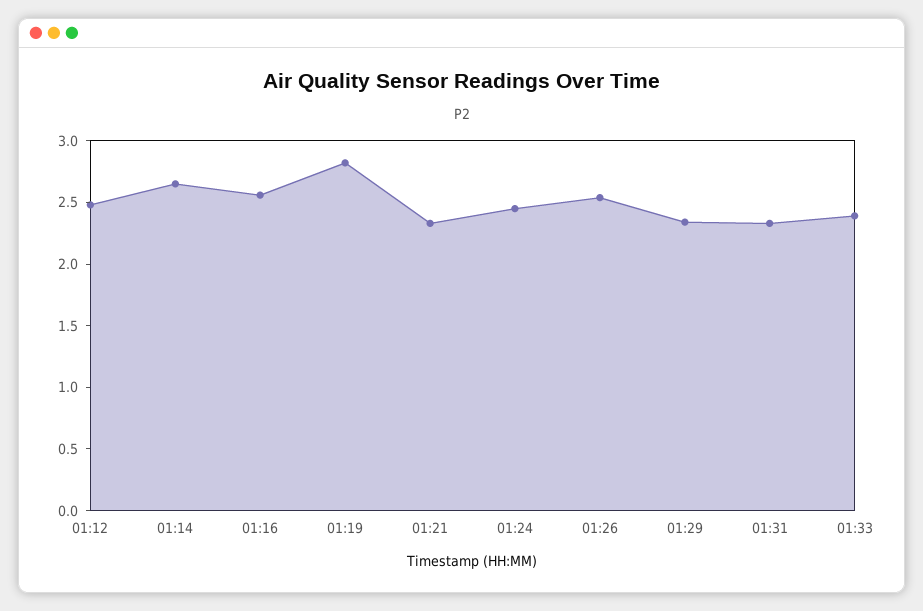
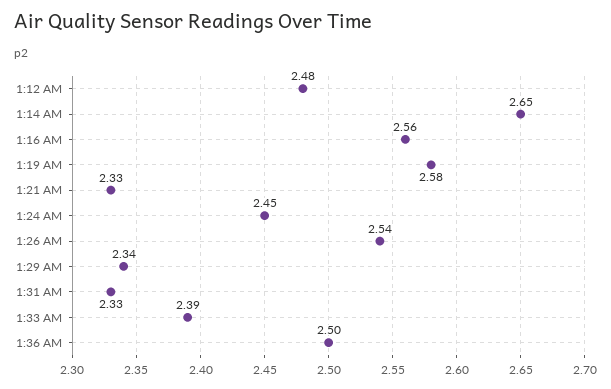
01:19: 2.8 -> 2.58
1:36 AM: none -> 2.5

